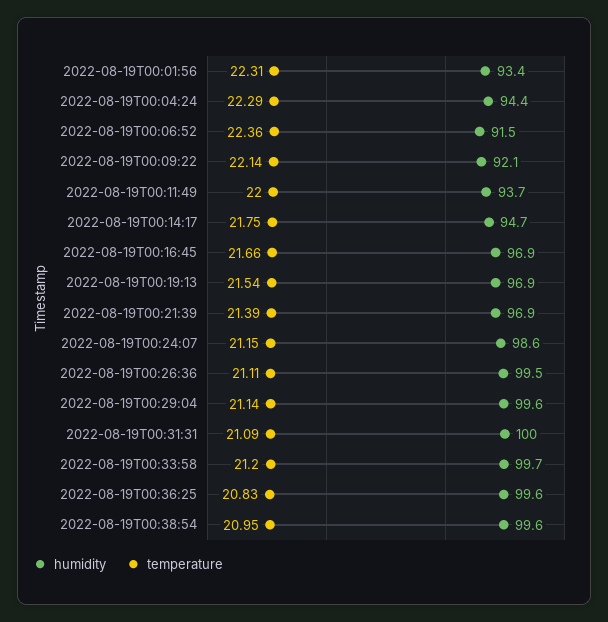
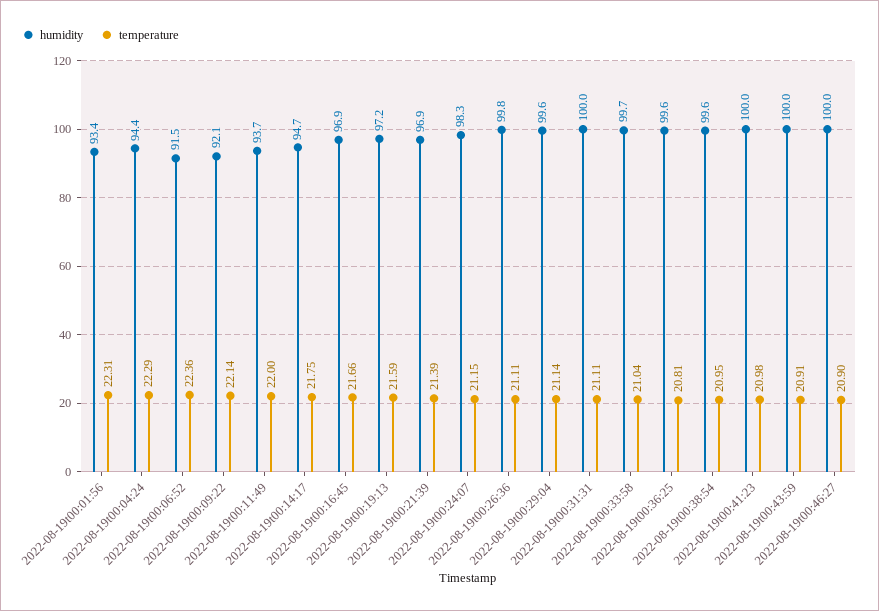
humidity, 2022-08-19T00:19:13: 96.9 -> 97.2
temperature, 2022-08-19T00:19:13: 21.54 -> 21.59
humidity, 2022-08-19T00:24:07: 98.6 -> 98.3
humidity, 2022-08-19T00:26:36: 99.5 -> 99.8
temperature, 2022-08-19T00:31:31: 21.09 -> 21.11
temperature, 2022-08-19T00:33:58: 21.2 -> 21.04
temperature, 2022-08-19T00:36:25: 20.83 -> 20.81
humidity, 2022-08-19t00:41:23: none -> 100
temperature, 2022-08-19t00:41:23: none -> 20.98
humidity, 2022-08-19t00:43:59: none -> 100
temperature, 2022-08-19t00:43:59: none -> 20.91
humidity, 2022-08-19t00:46:27: none -> 100
temperature, 2022-08-19t00:46:27: none -> 20.9

